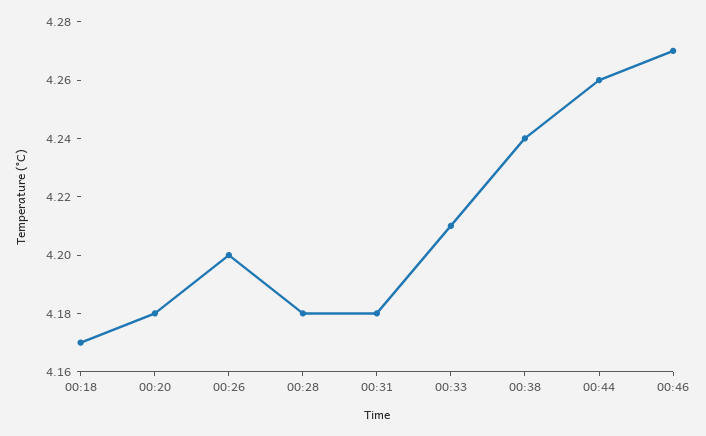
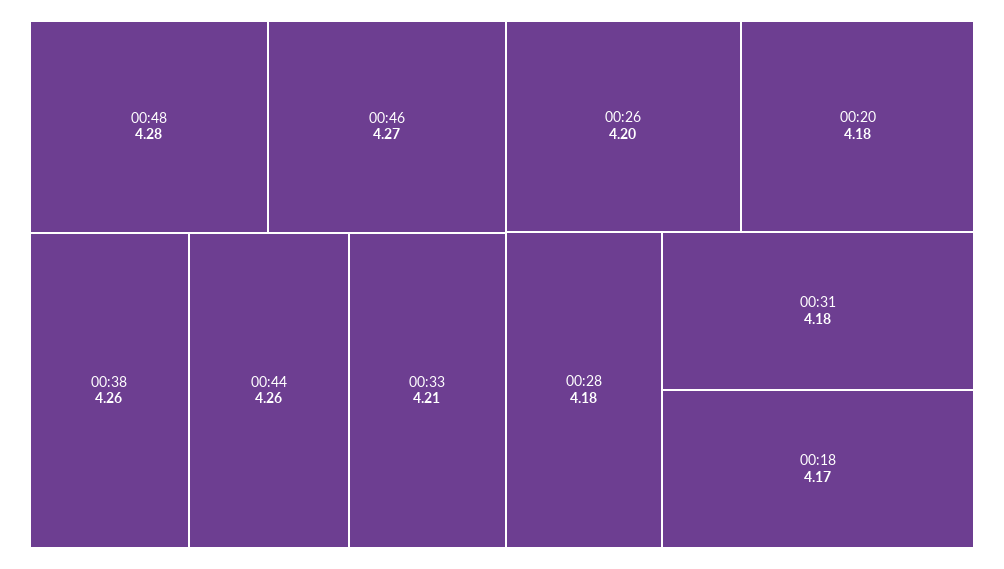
00:38: 4.24 -> 4.26
00:48: none -> 4.28

